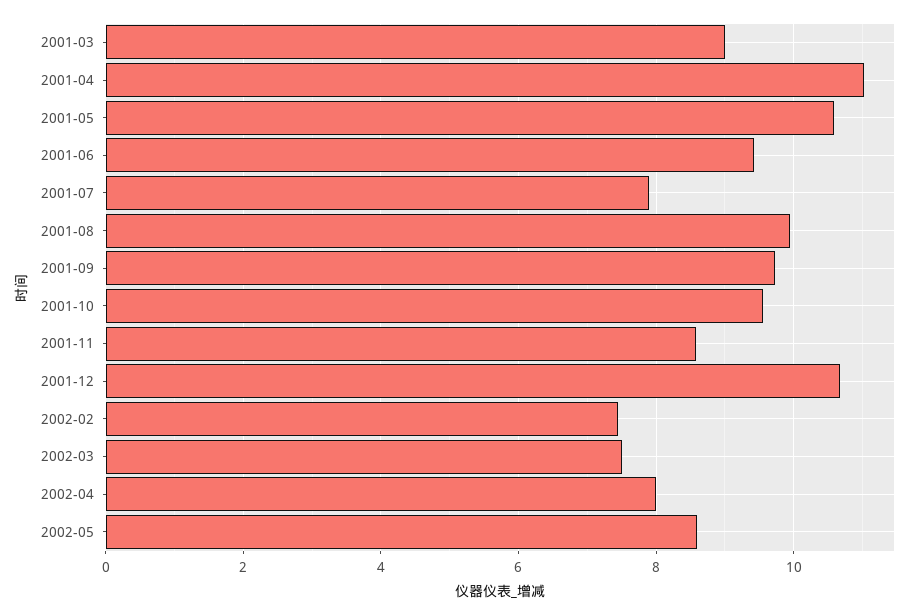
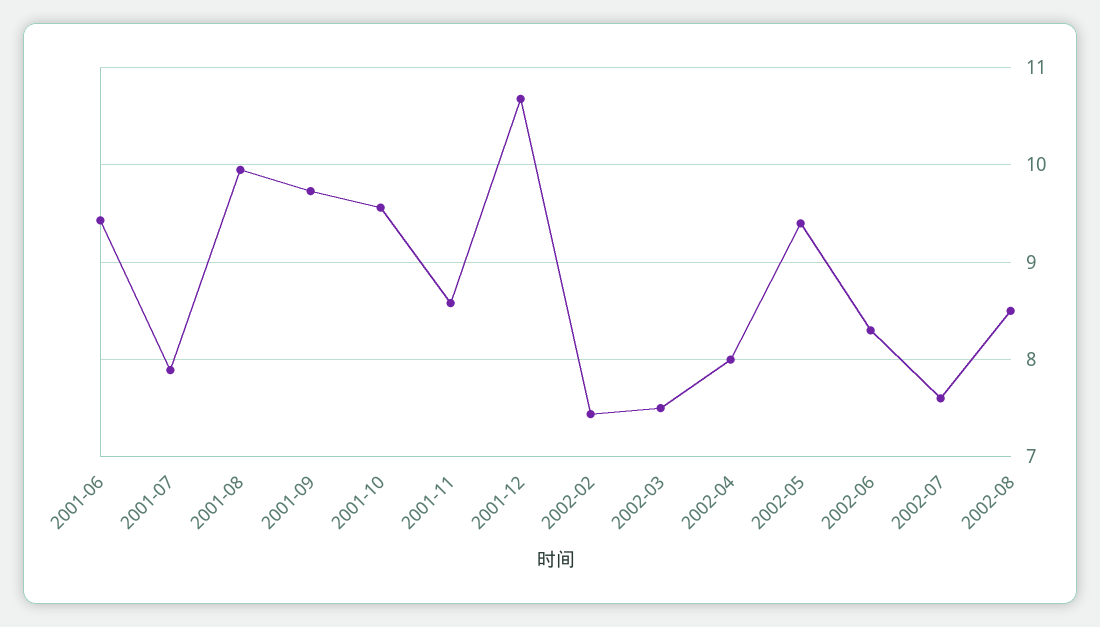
2001-03: 9 -> none
2001-04: 11 -> none
2001-05: 10.6 -> none
2002-05: 8.6 -> 9.4
2002-06: none -> 8.3
2002-07: none -> 7.6
2002-08: none -> 8.5

